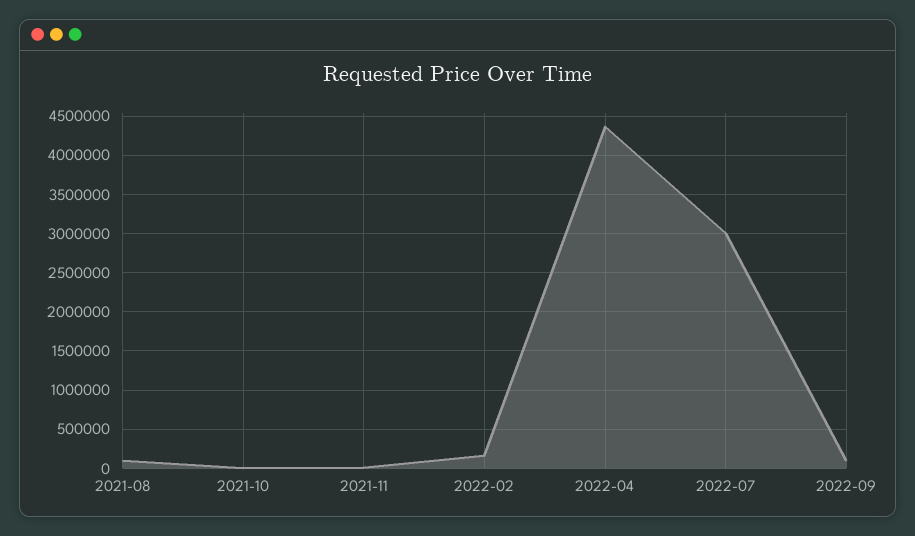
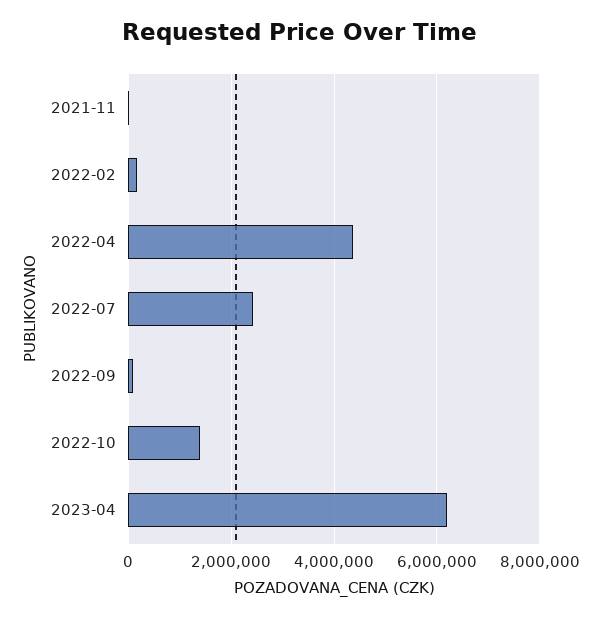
2021-08: 100000 -> none
2021-10: 0 -> none
2022-07: 3000000 -> 2400000
2022-10: none -> 1400000
2023-04: none -> 6200000

